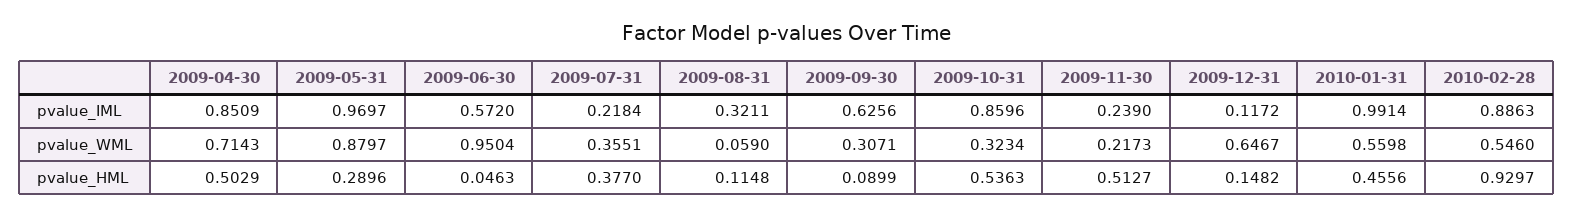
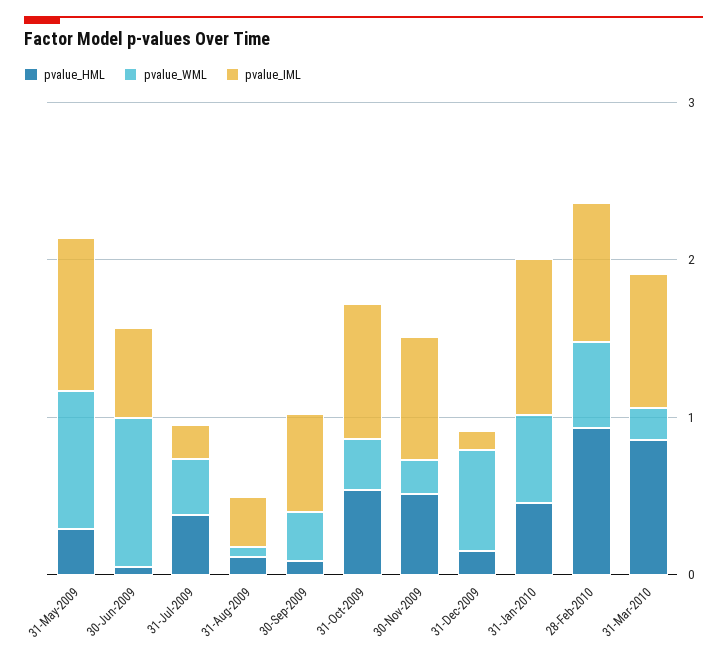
pvalue_IML, 2009-04-30: 0.8509 -> none
pvalue_IML, 2009-11-30: 0.239 -> 0.8
pvalue_WML, 2009-04-30: 0.7143 -> none
pvalue_HML, 2009-04-30: 0.5029 -> none
pvalue_HML, 31-Mar-2010: none -> 0.8
pvalue_WML, 31-Mar-2010: none -> 0.2
pvalue_IML, 31-Mar-2010: none -> 0.8

